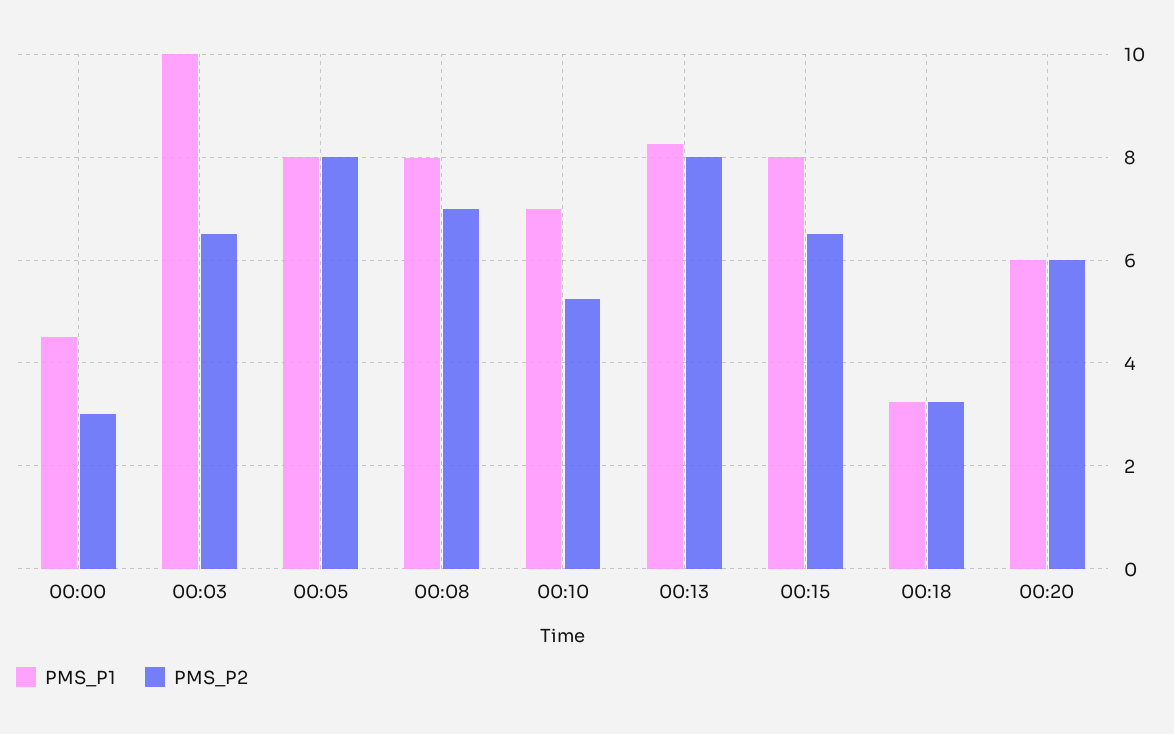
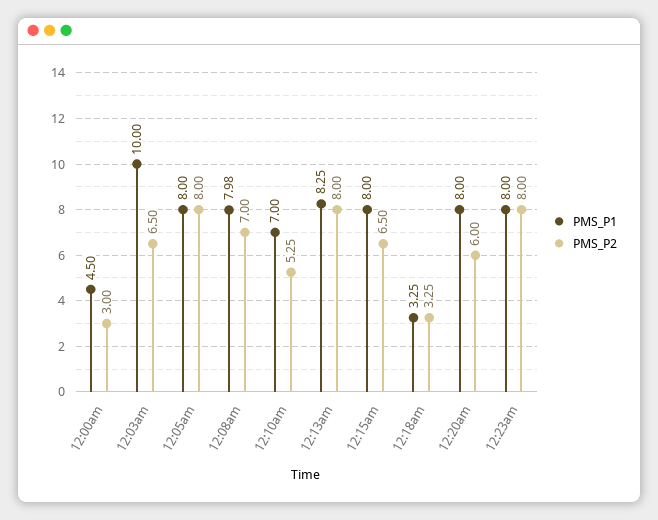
PMS_P1, 00:20: 6 -> 8
PMS_P1, 12:23am: none -> 8
PMS_P2, 12:23am: none -> 8

